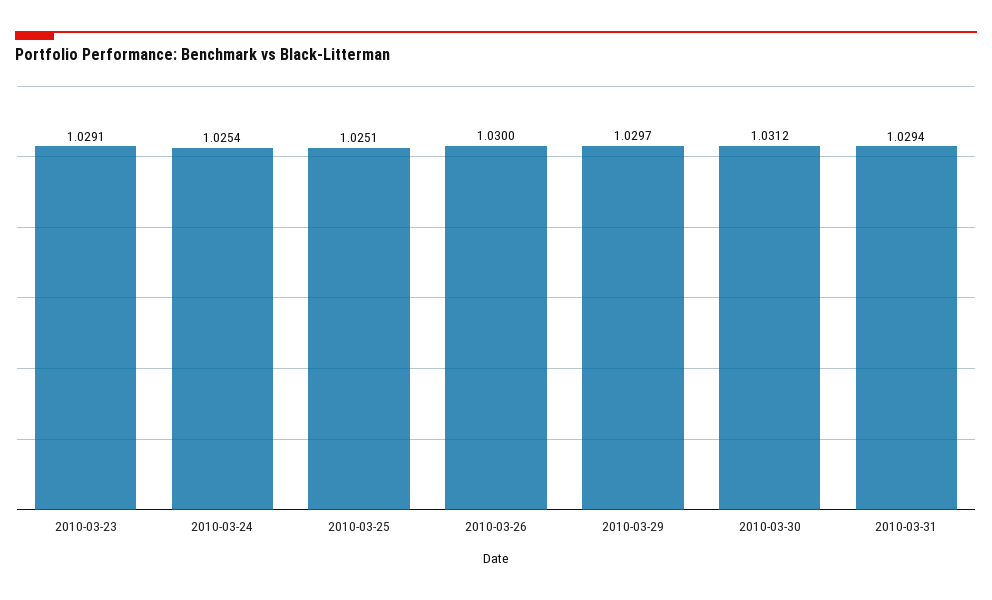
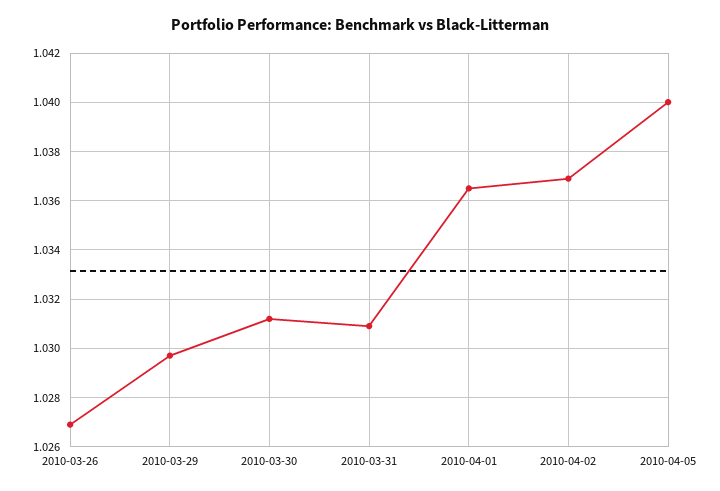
2010-03-23: 1.0291 -> none
2010-03-24: 1.0254 -> none
2010-03-25: 1.0251 -> none
2010-03-26: 1.03 -> 1.027
2010-03-31: 1.0294 -> 1.031
2010-04-01: none -> 1.0365
2010-04-02: none -> 1.037
2010-04-05: none -> 1.04

